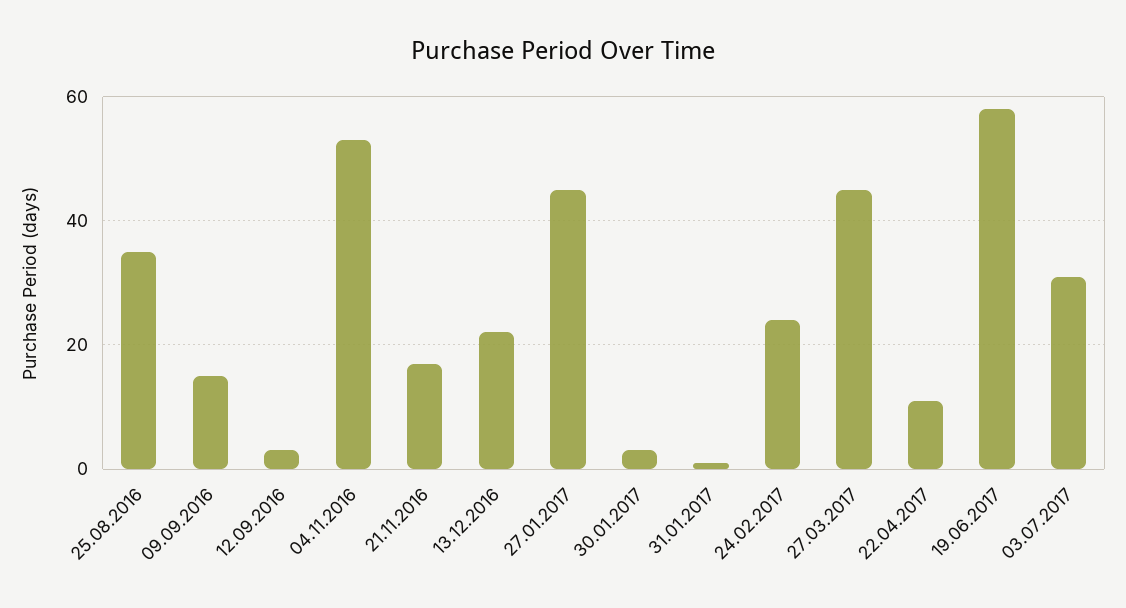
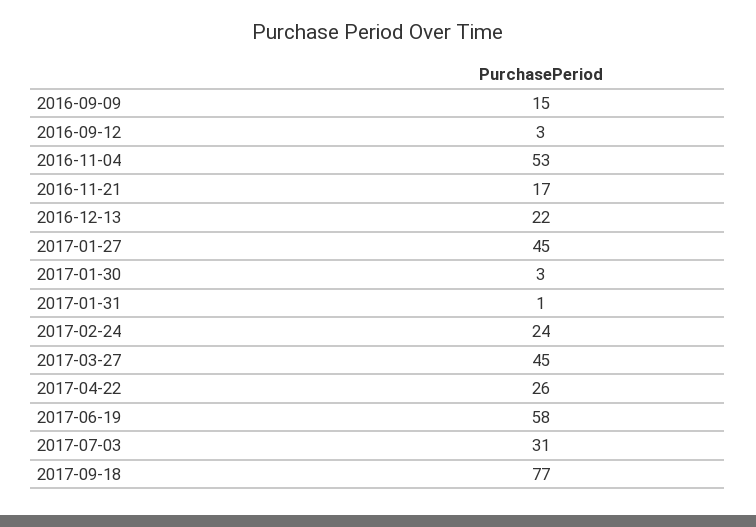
25.08.2016: 35 -> none
22.04.2017: 10 -> 26
2017-09-18: none -> 77

